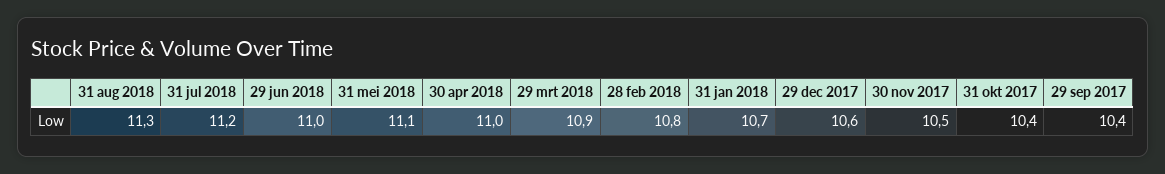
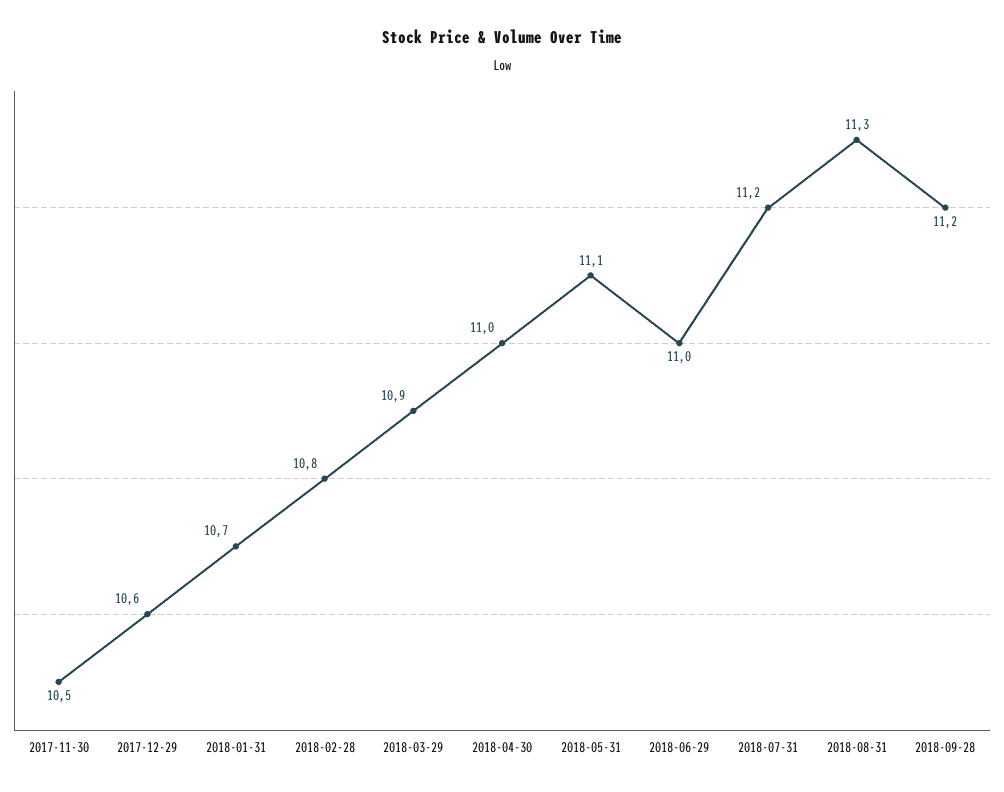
31 okt 2017: 10.4 -> none
29 sep 2017: 10.4 -> none
2018-09-28: none -> 11.2

